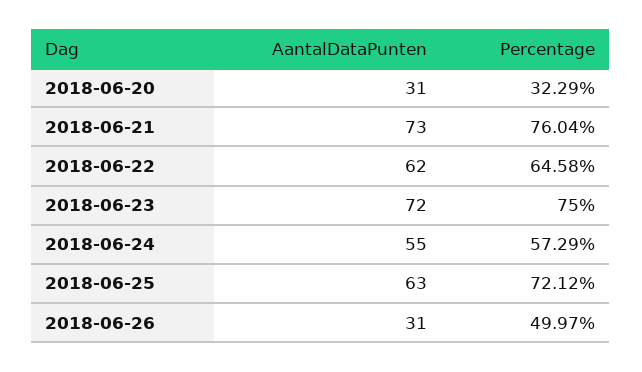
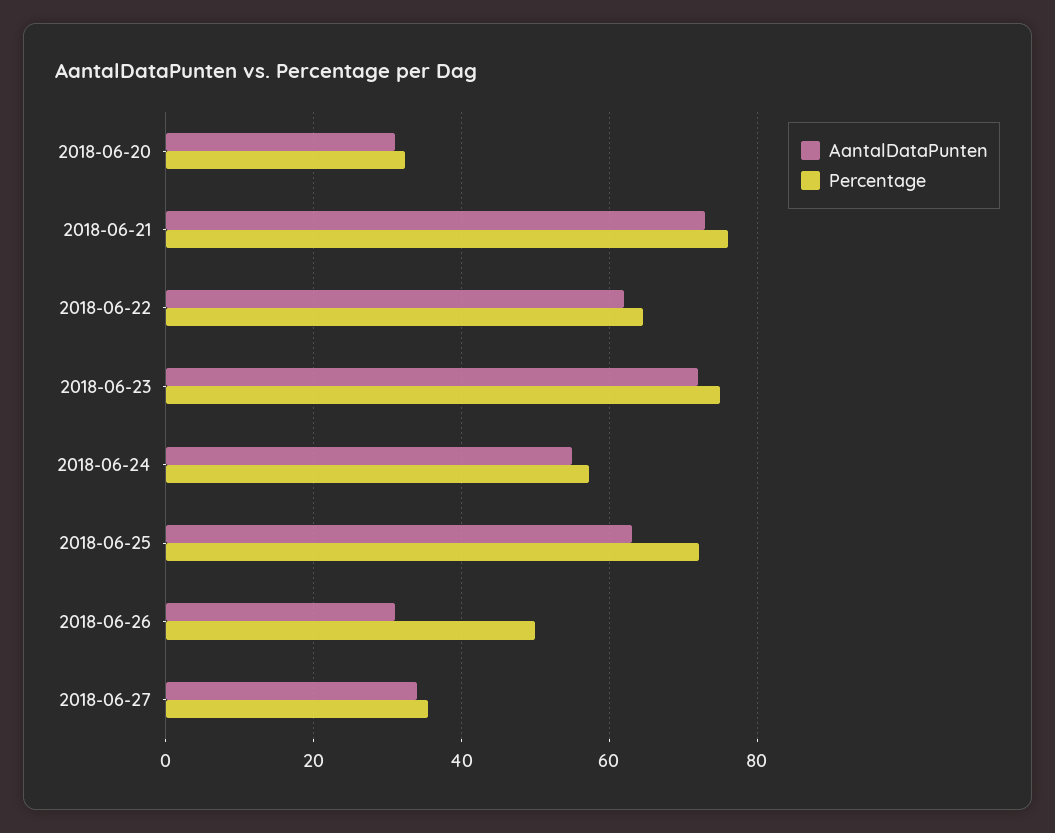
AantalDataPunten, 2018-06-27: none -> 34
Percentage, 2018-06-27: none -> 36

